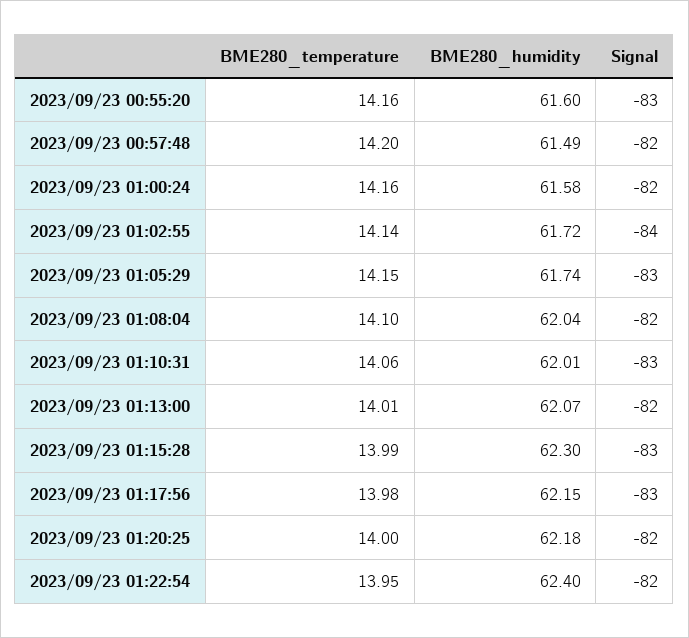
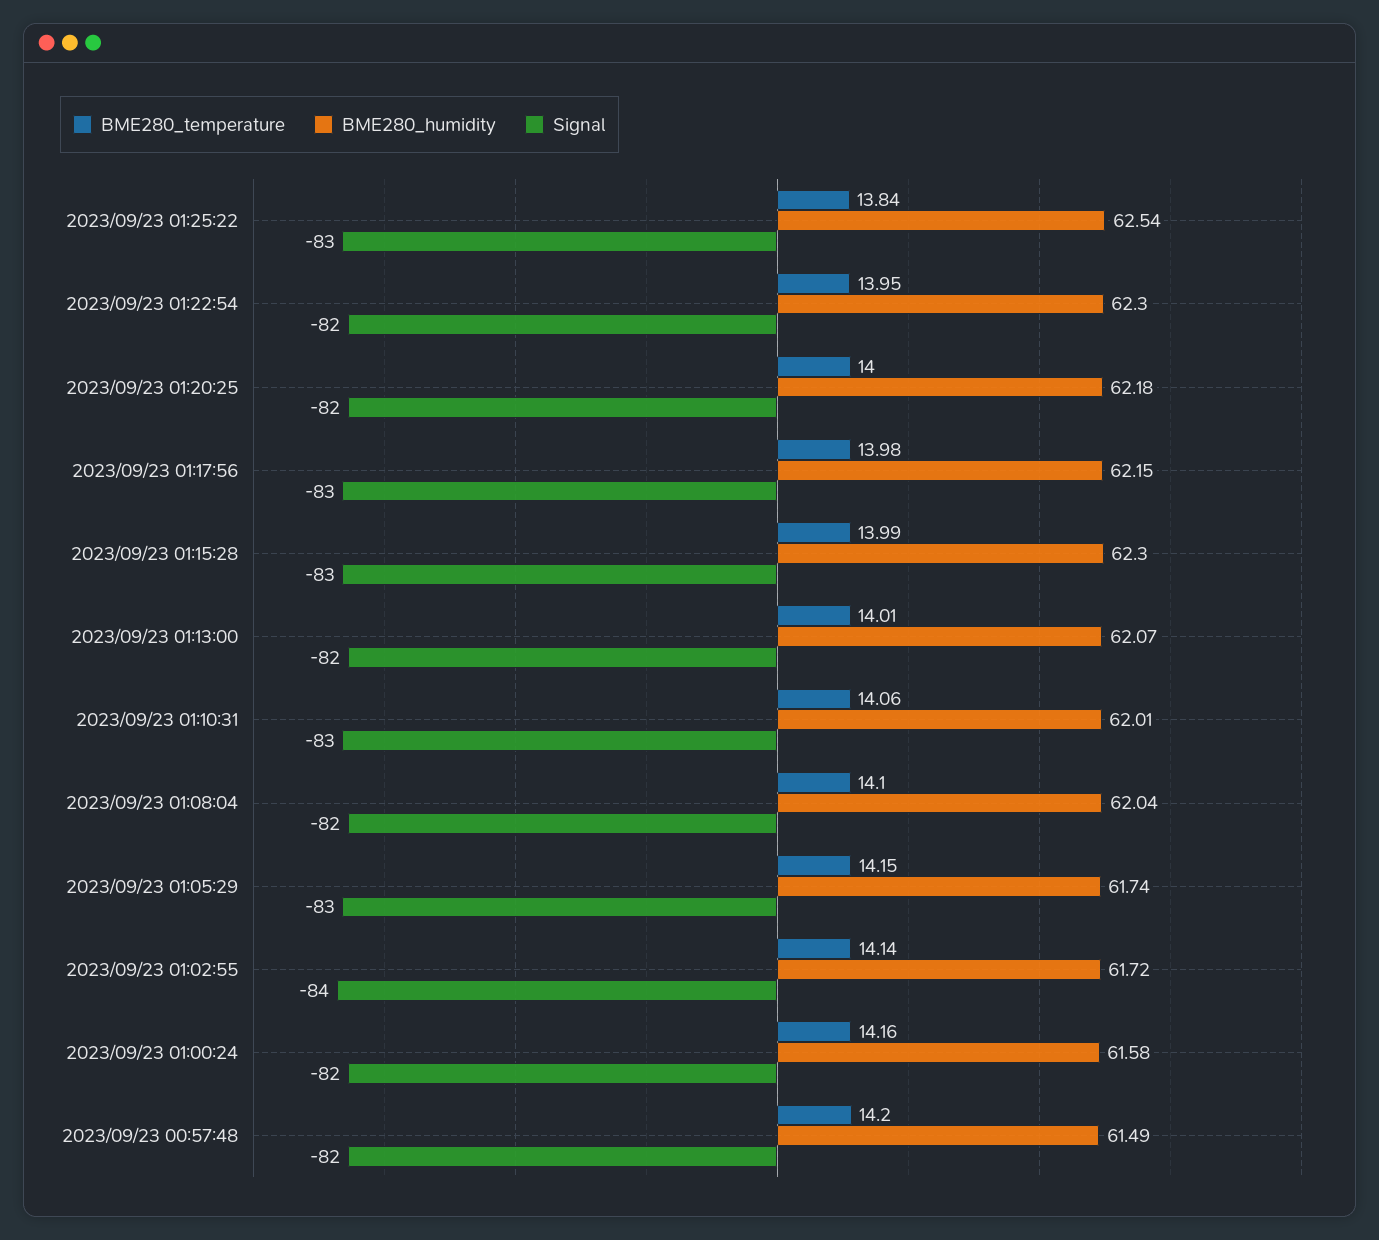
BME280_temperature, 2023/09/23 00:55:20: 14.16 -> none
BME280_humidity, 2023/09/23 00:55:20: 61.6 -> none
Signal, 2023/09/23 00:55:20: -83 -> none
BME280_humidity, 2023/09/23 01:22:54: 62.4 -> 62.3
BME280_temperature, 2023/09/23 01:25:22: none -> 13.84
BME280_humidity, 2023/09/23 01:25:22: none -> 62.54
Signal, 2023/09/23 01:25:22: none -> -83

